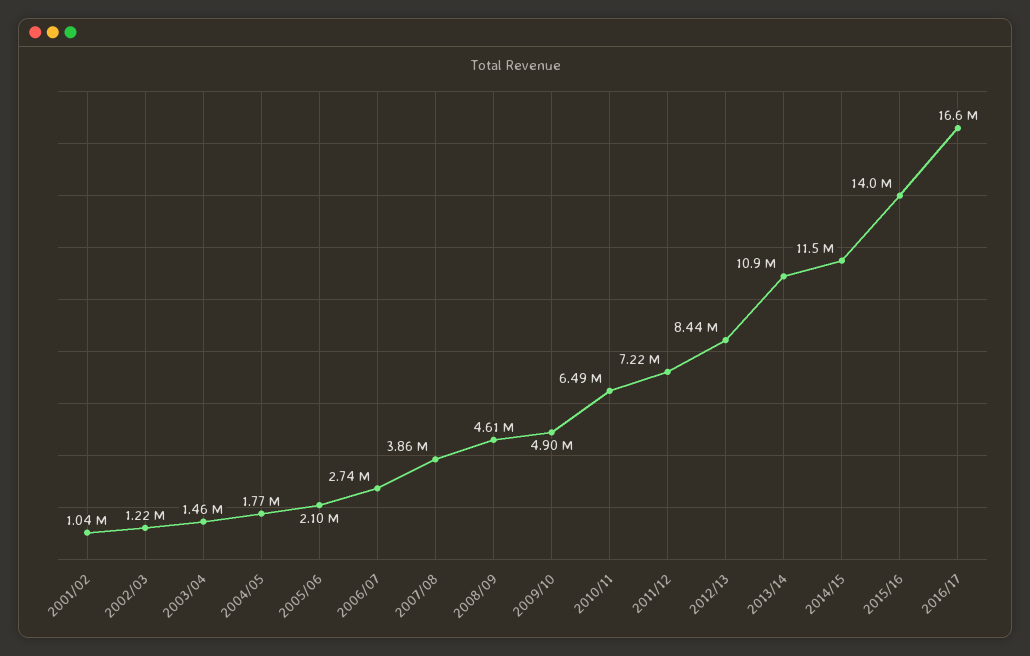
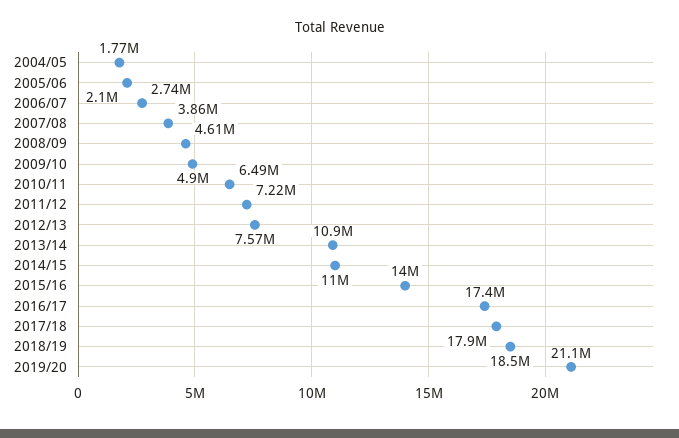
2001/02: 1040000 -> none
2002/03: 1220000 -> none
2003/04: 1460000 -> none
2012/13: 8440000 -> 7570000
2014/15: 11500000 -> 11000000
2016/17: 16600000 -> 17400000
2017/18: none -> 17900000
2018/19: none -> 18500000
2019/20: none -> 21100000

